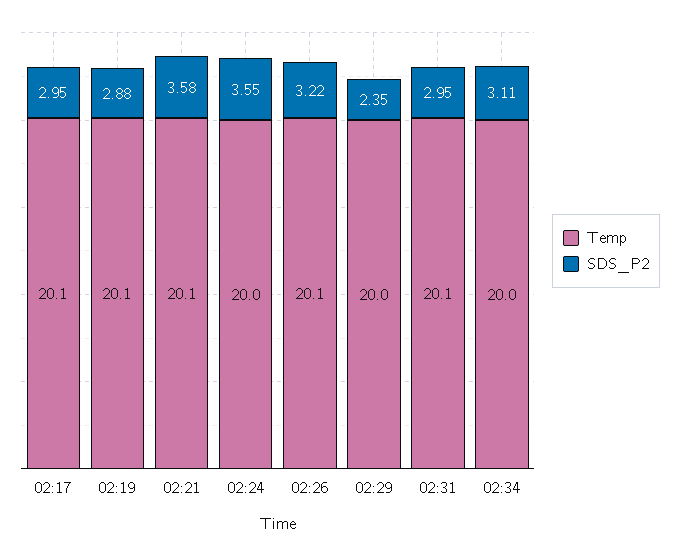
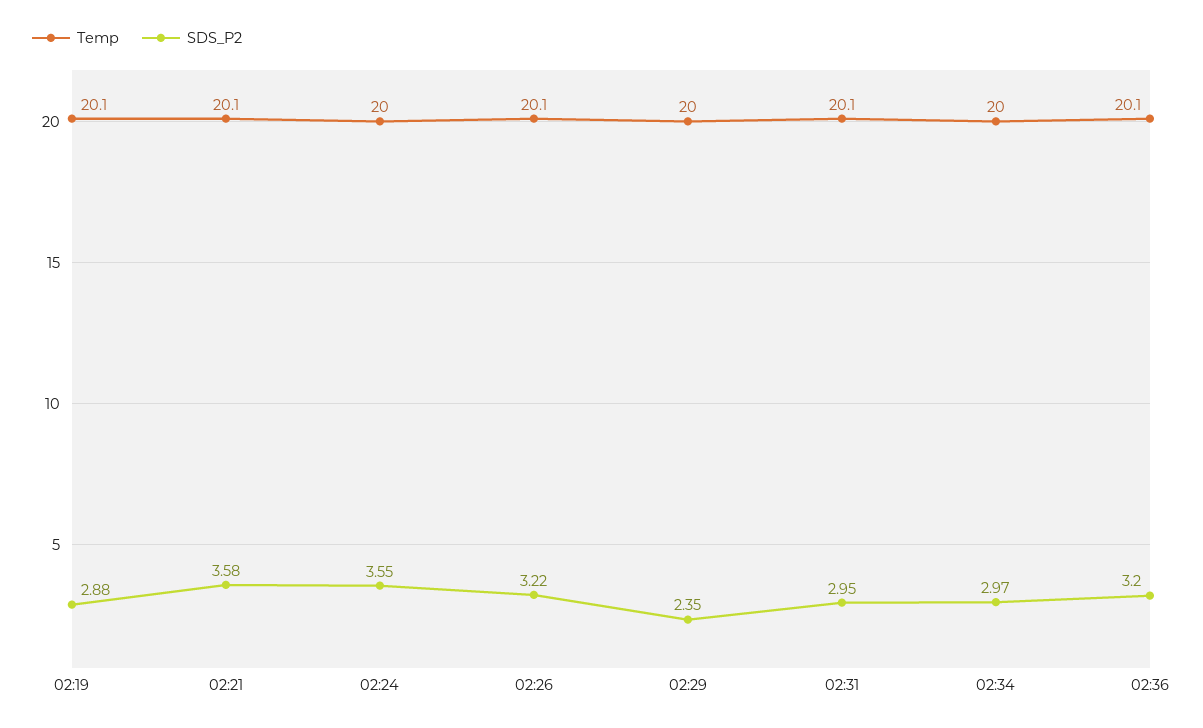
Temp, 02:17: 20.1 -> none
SDS_P2, 02:17: 2.95 -> none
SDS_P2, 02:34: 3.11 -> 2.97
Temp, 02:36: none -> 20.1
SDS_P2, 02:36: none -> 3.2

